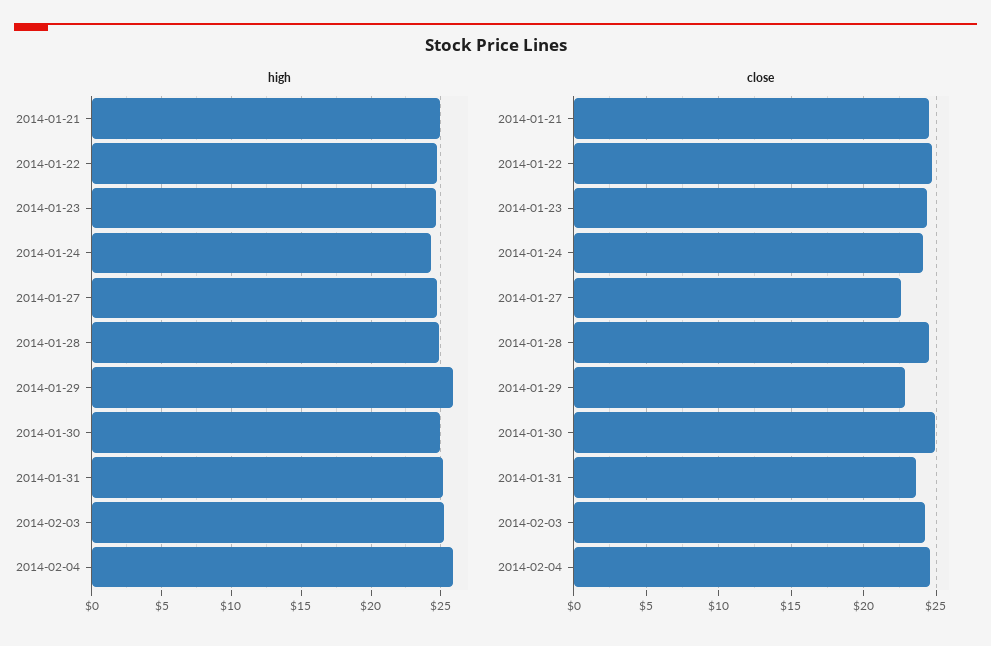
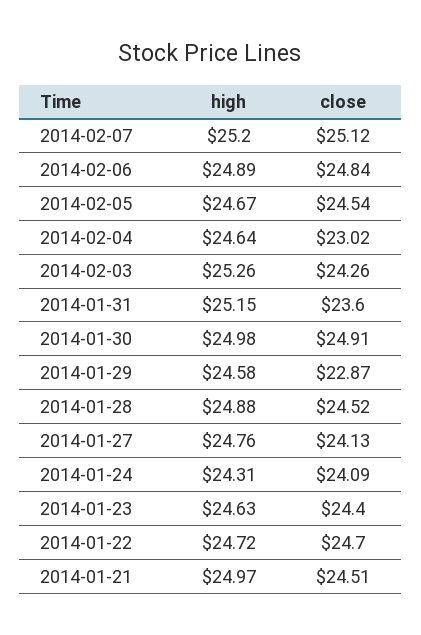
high, 2014-01-29: 26 -> 24.58
high, 2014-02-04: 26 -> 24.64
close, 2014-01-27: 22.5 -> 24.13
close, 2014-02-04: 24.5 -> 23.02
high, 2014-02-07: none -> 25.2
close, 2014-02-07: none -> 25.12
high, 2014-02-06: none -> 24.89
close, 2014-02-06: none -> 24.84
high, 2014-02-05: none -> 24.67
close, 2014-02-05: none -> 24.54

